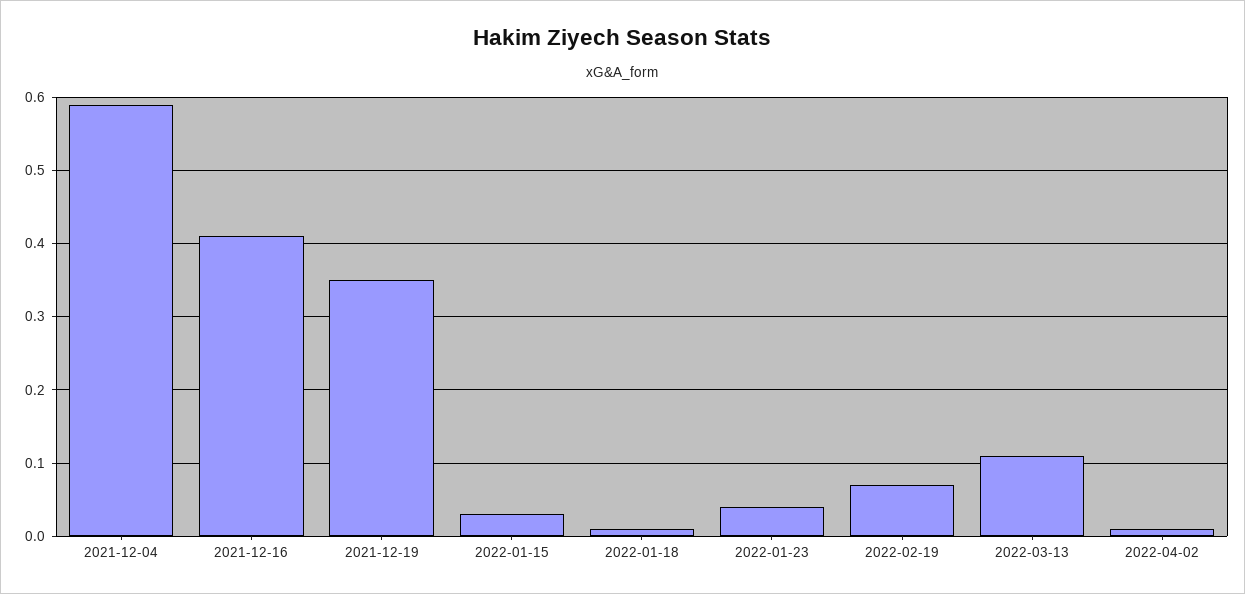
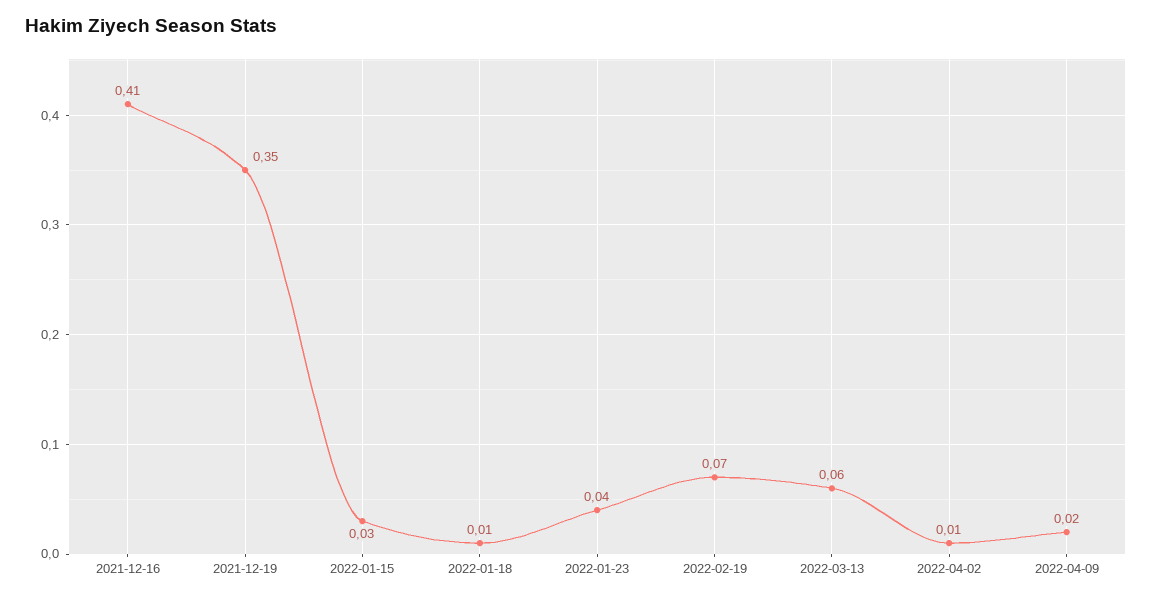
2021-12-04: 0.59 -> none
2022-03-13: 0.11 -> 0.06
2022-04-09: none -> 0.02

